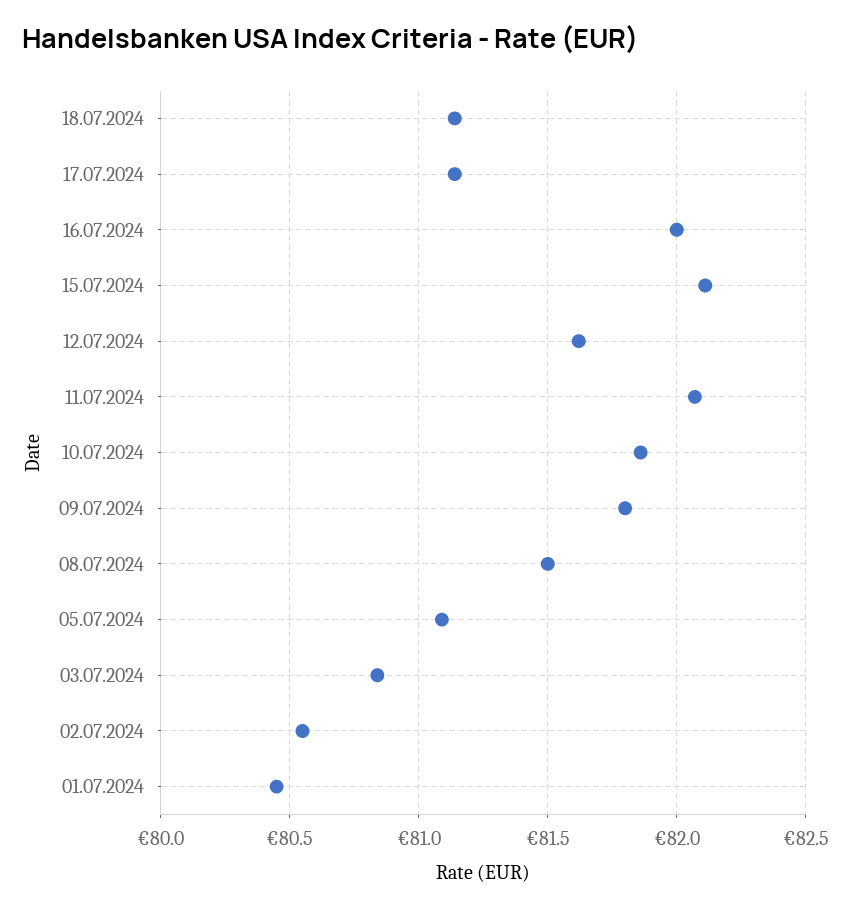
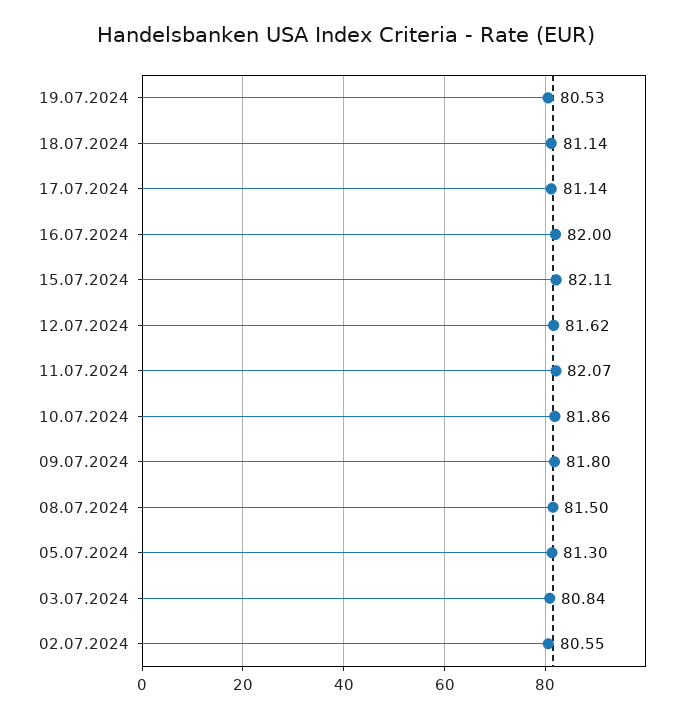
05.07.2024: 81.1 -> 81.3
01.07.2024: 80.45 -> none
19.07.2024: none -> 80.53

